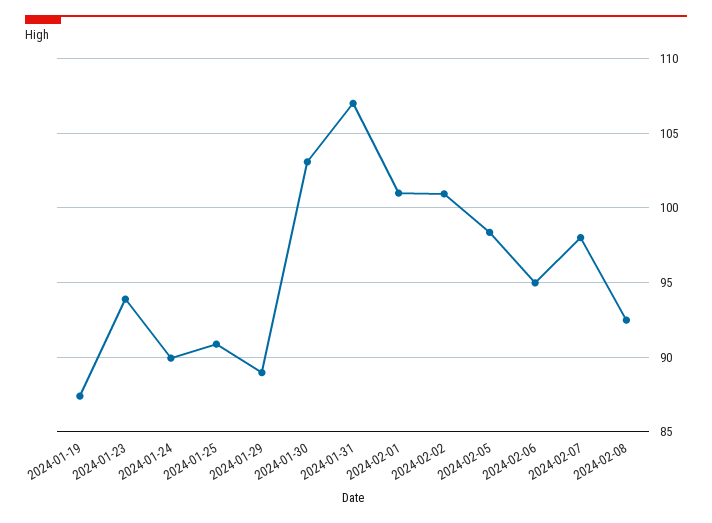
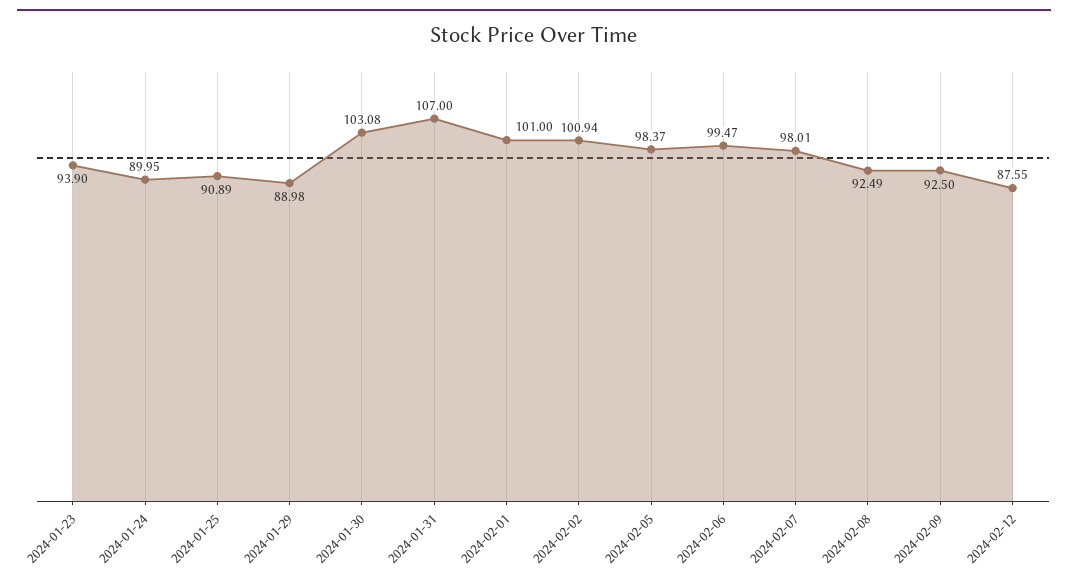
2024-01-19: 87.5 -> none
2024-02-06: 95 -> 99.47
2024-02-09: none -> 92.5
2024-02-12: none -> 87.55

